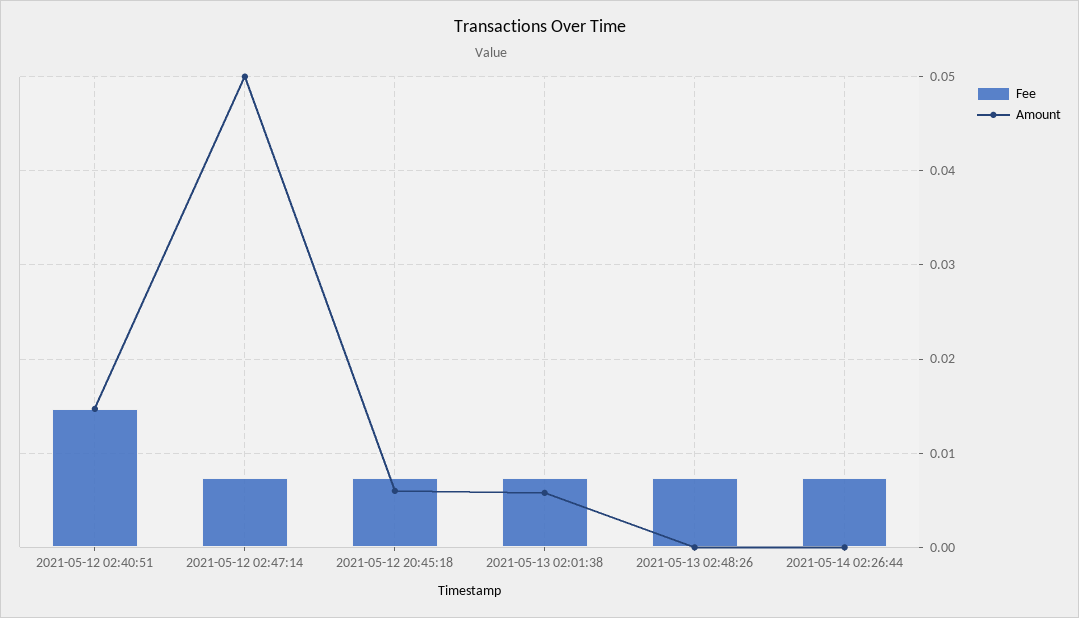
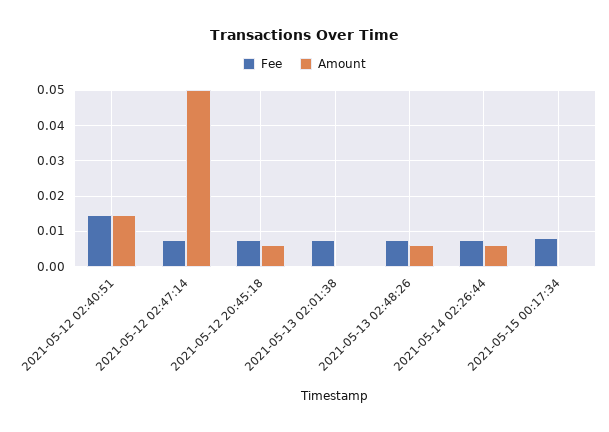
Amount, 2021-05-13 02:01:38: 0.006 -> 0
Amount, 2021-05-13 02:48:26: 0 -> 0.006
Amount, 2021-05-14 02:26:44: 0 -> 0.006
Fee, 2021-05-15 00:17:34: none -> 0.008
Amount, 2021-05-15 00:17:34: none -> 0

